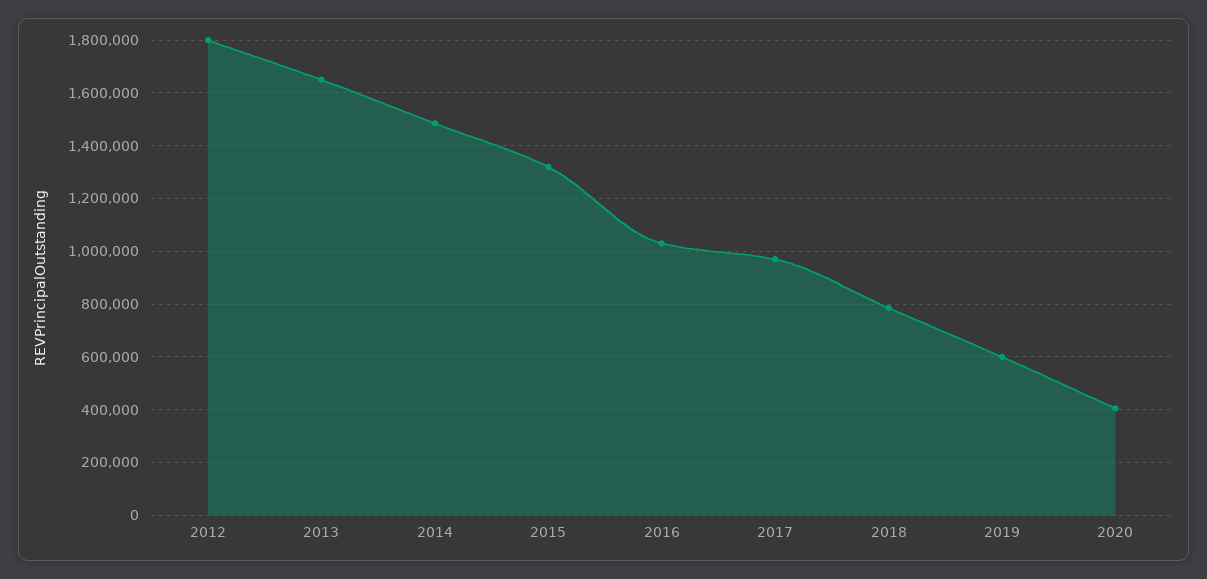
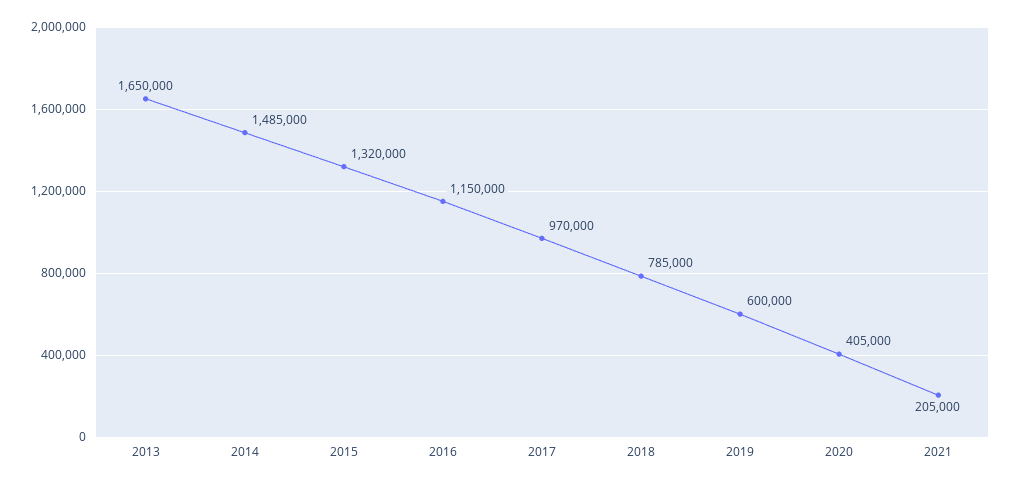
2012: 1800000 -> none
2016: 1025000 -> 1150000
2021: none -> 205000

